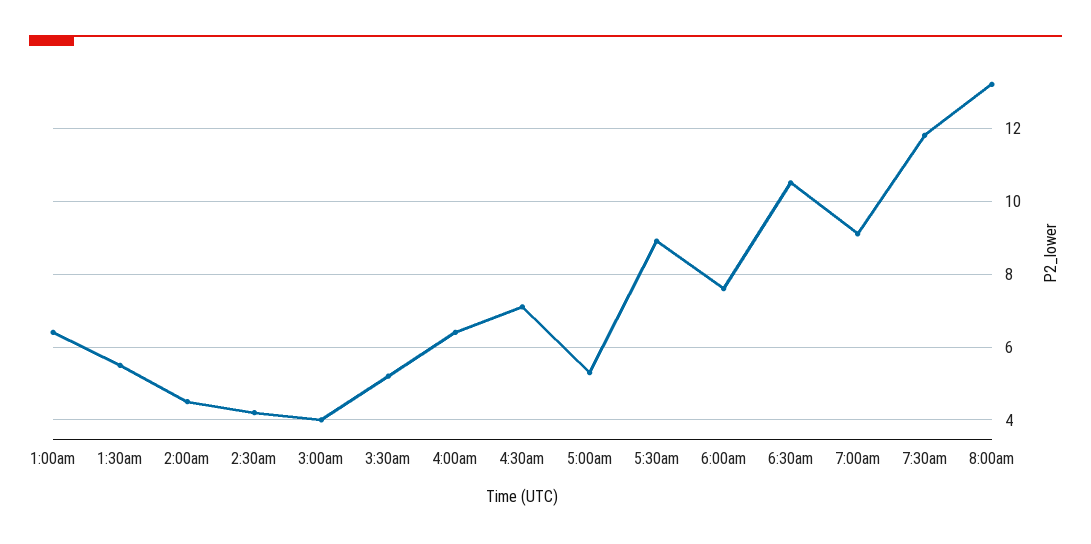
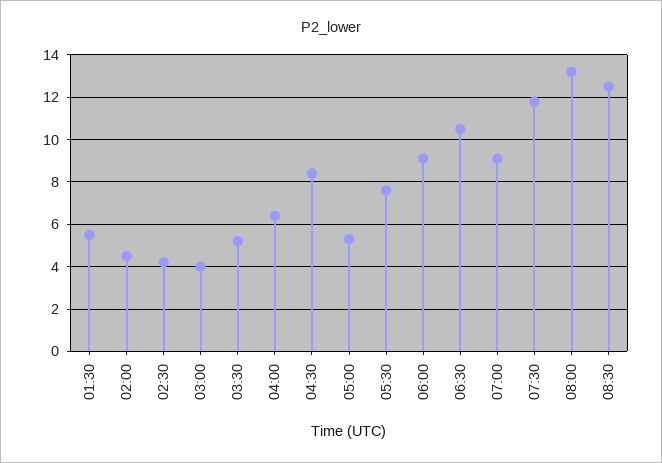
1:00am: 6.5 -> none
4:30am: 7 -> 8.5
5:30am: 9 -> 7.5
6:00am: 7.5 -> 9
08:30: none -> 12.5

